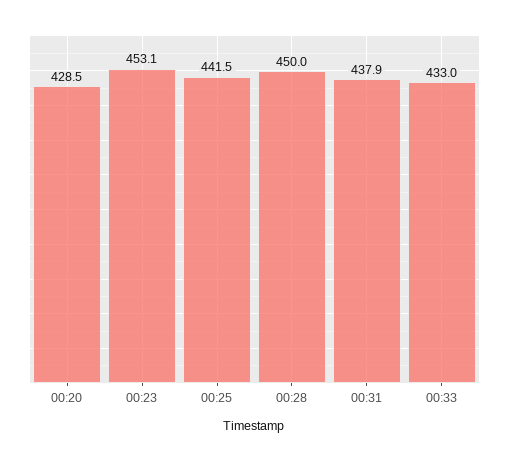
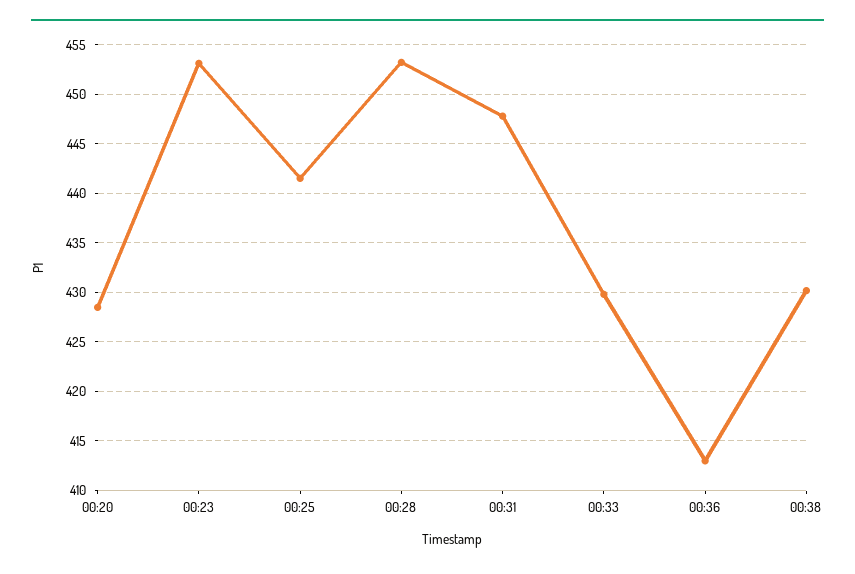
00:28: 450 -> 453
00:31: 437.9 -> 448
00:33: 433 -> 430
00:36: none -> 413
00:38: none -> 430

